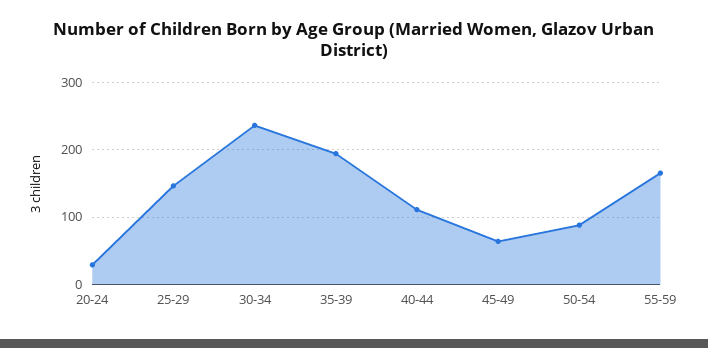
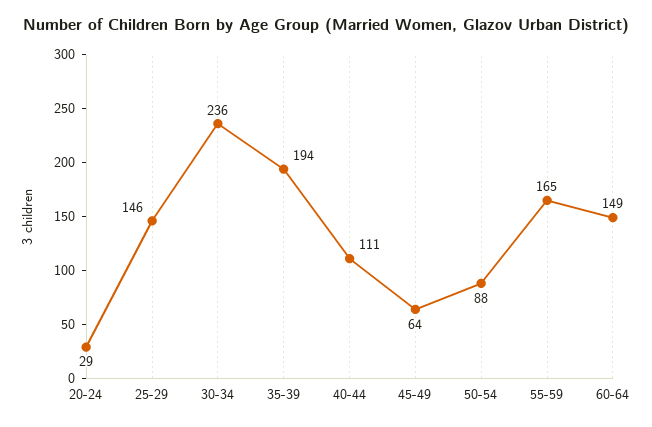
60-64: none -> 149

